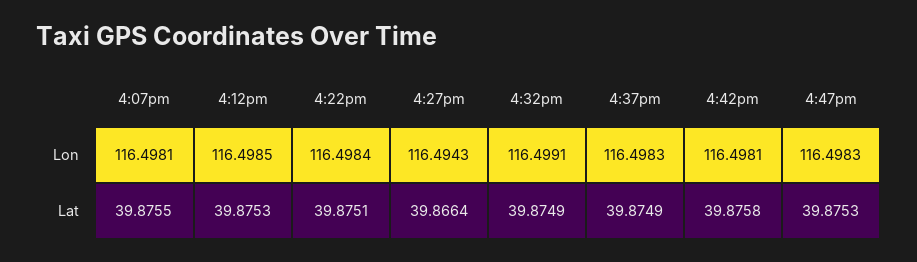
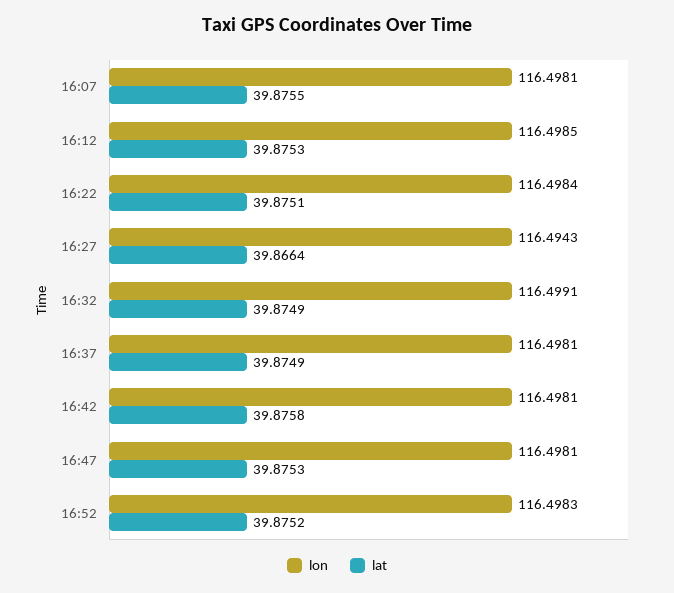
Lon, 4:37pm: 116.4983 -> 116.4981
Lon, 4:47pm: 116.4983 -> 116.4981
Lon, 16:52: none -> 116.4983
Lat, 16:52: none -> 39.8752

